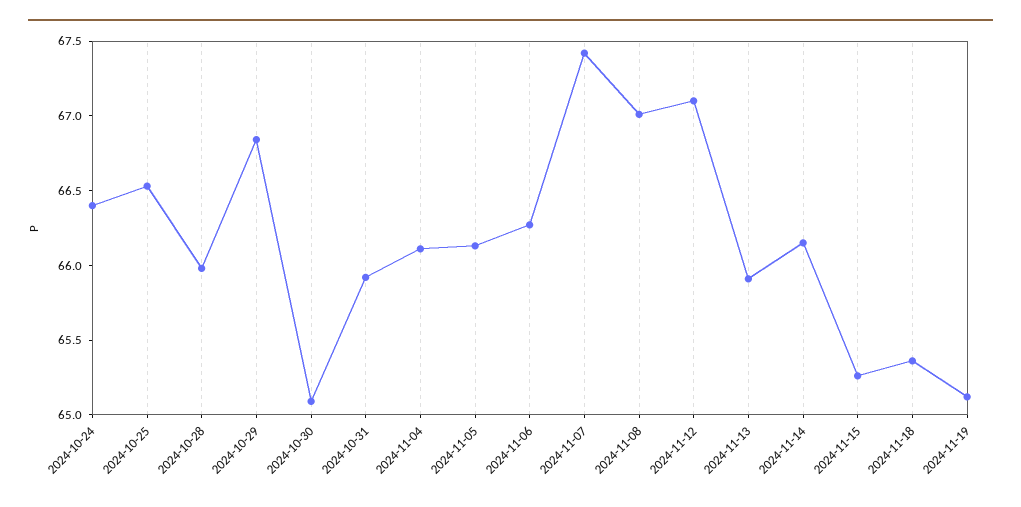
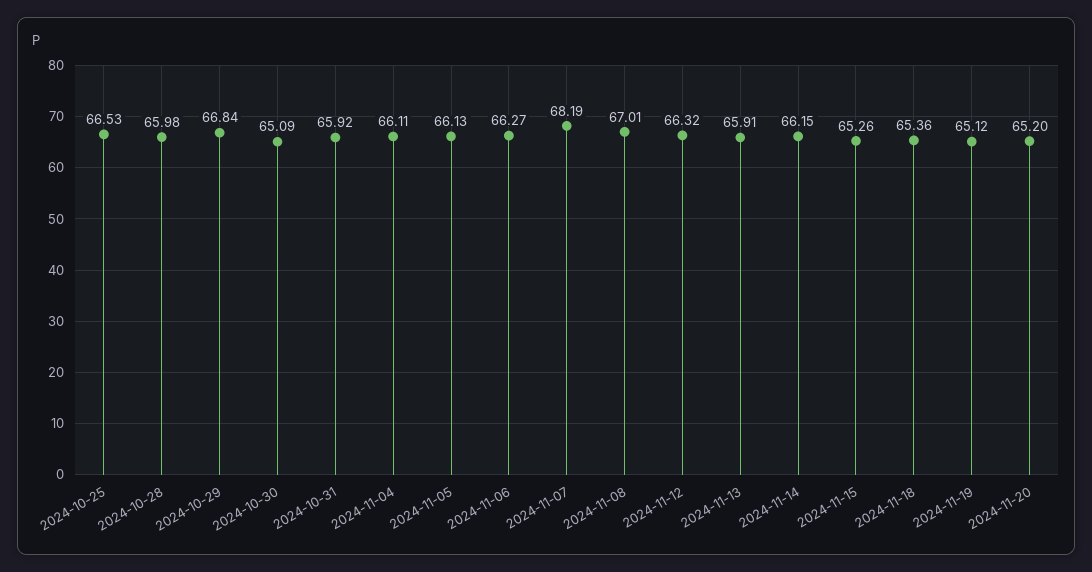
2024-10-24: 66.4 -> none
2024-11-07: 67.4 -> 68.19
2024-11-12: 67.1 -> 66.32
2024-11-20: none -> 65.2

